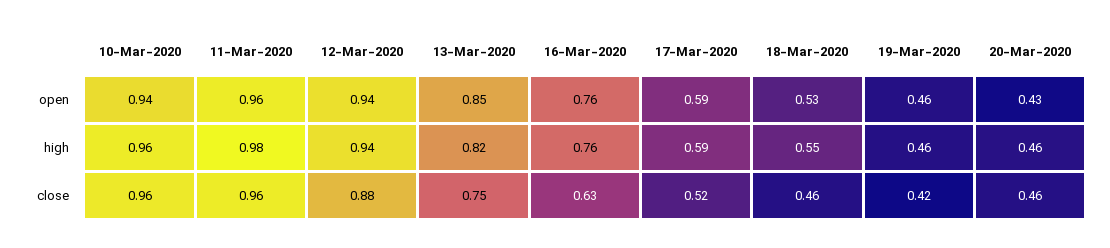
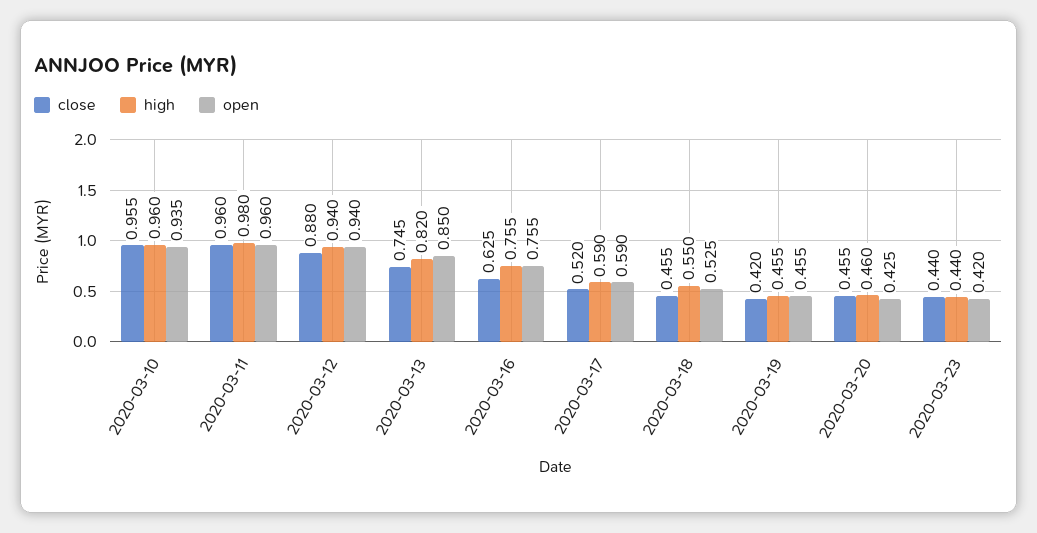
close, 2020-03-23: none -> 0.44
high, 2020-03-23: none -> 0.44
open, 2020-03-23: none -> 0.42

